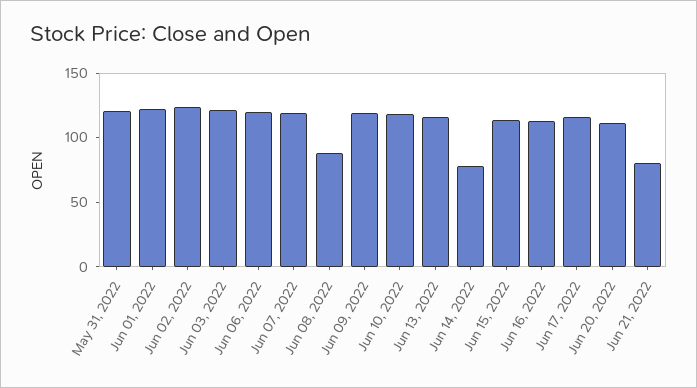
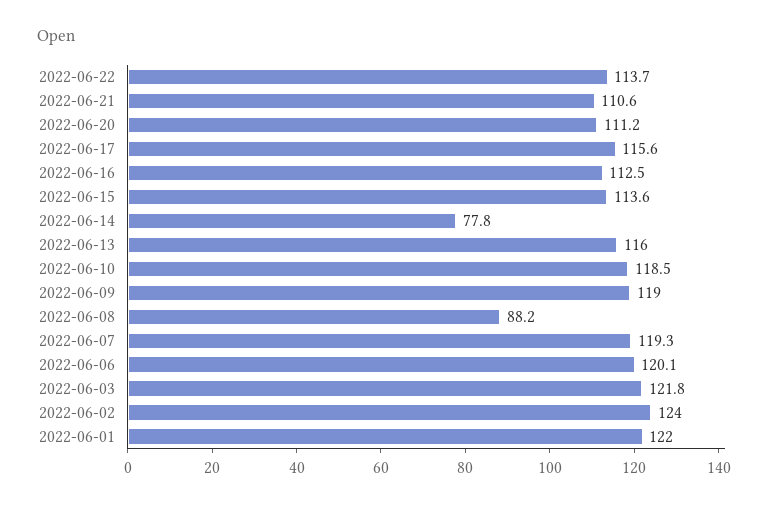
May 31, 2022: 120 -> none
Jun 21, 2022: 80 -> 110.6
2022-06-22: none -> 113.7

